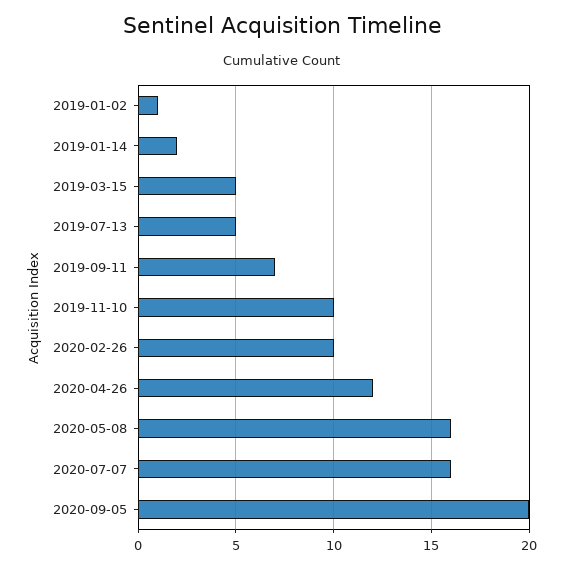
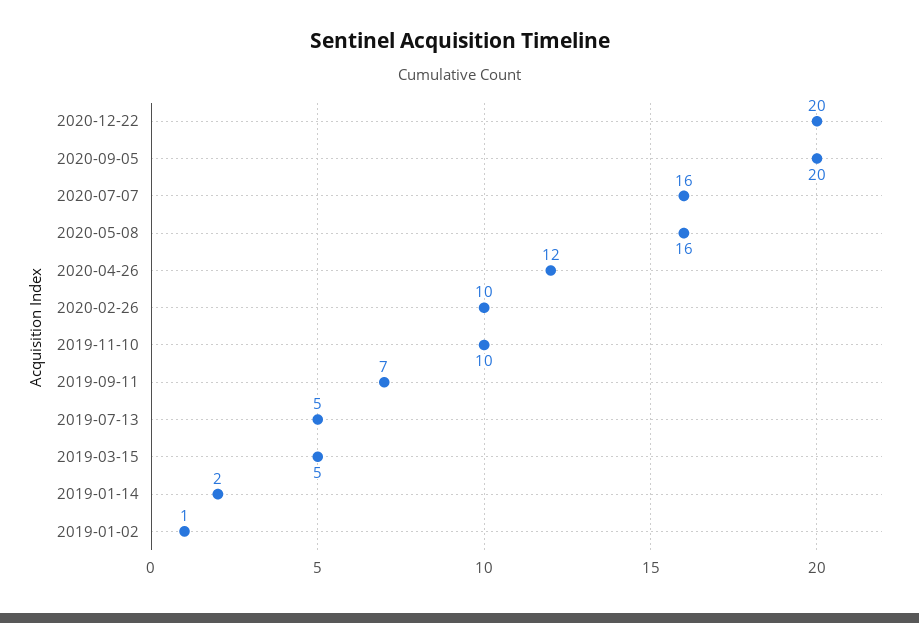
2020-12-22: none -> 20

